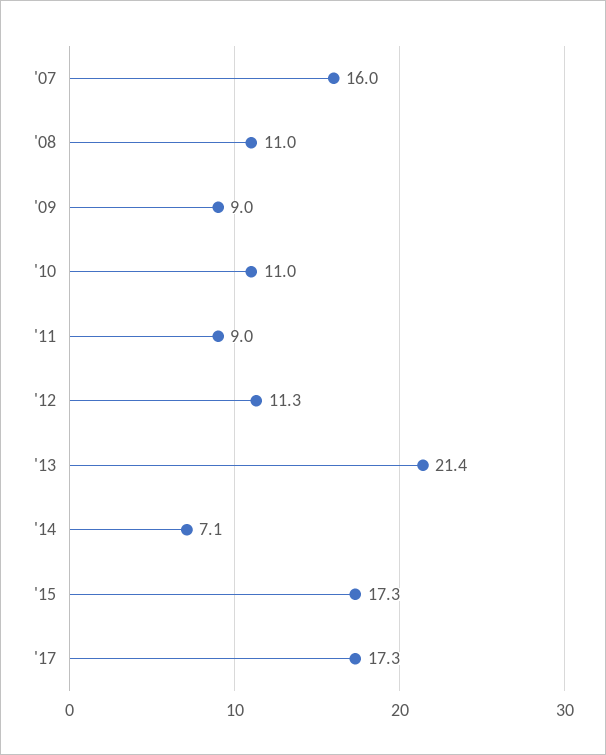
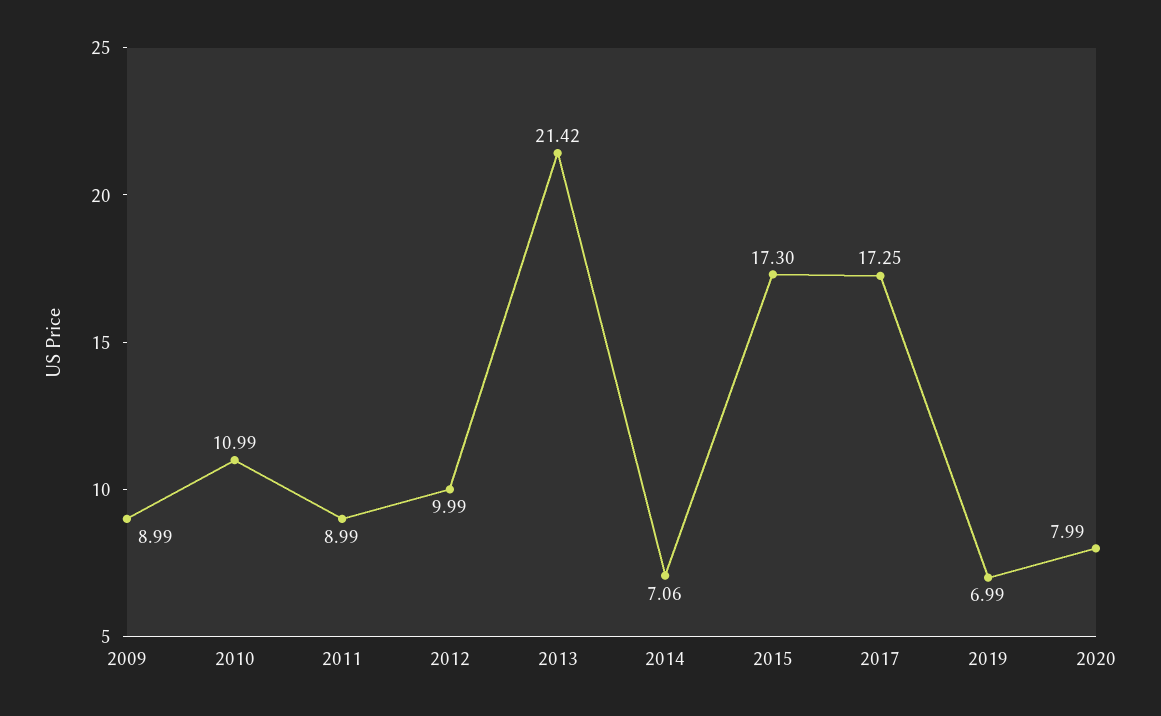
'07: 16 -> none
'08: 11 -> none
'12: 11.3 -> 9.99
2019: none -> 6.99
2020: none -> 7.99

